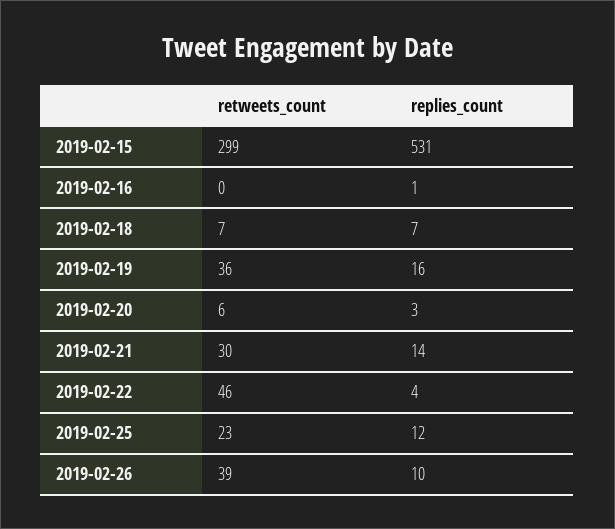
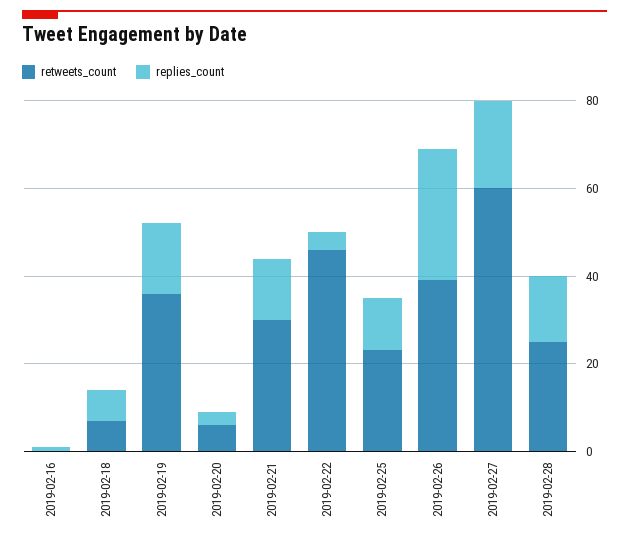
retweets_count, 2019-02-15: 299 -> none
replies_count, 2019-02-15: 531 -> none
replies_count, 2019-02-26: 10 -> 30
retweets_count, 2019-02-27: none -> 60
replies_count, 2019-02-27: none -> 20
retweets_count, 2019-02-28: none -> 25
replies_count, 2019-02-28: none -> 15

